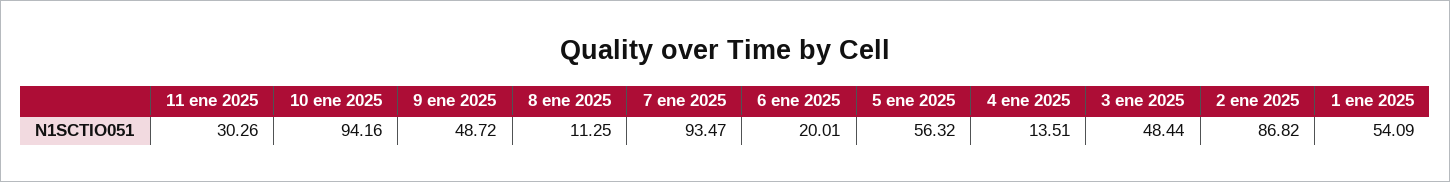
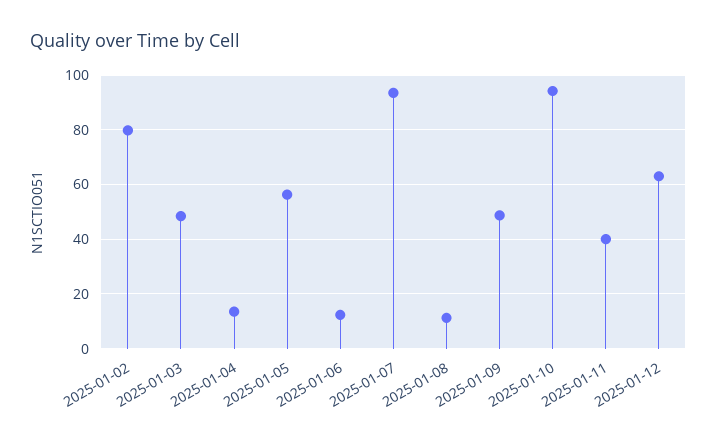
11 ene 2025: 30.26 -> 40
6 ene 2025: 20.01 -> 12.5
2 ene 2025: 86.82 -> 80
1 ene 2025: 54.09 -> none
2025-01-12: none -> 62.5

